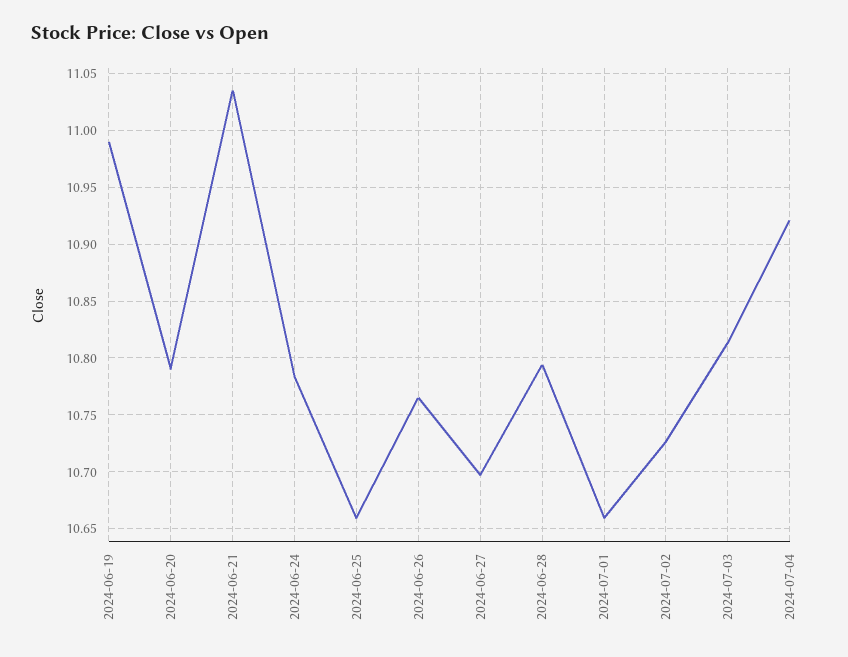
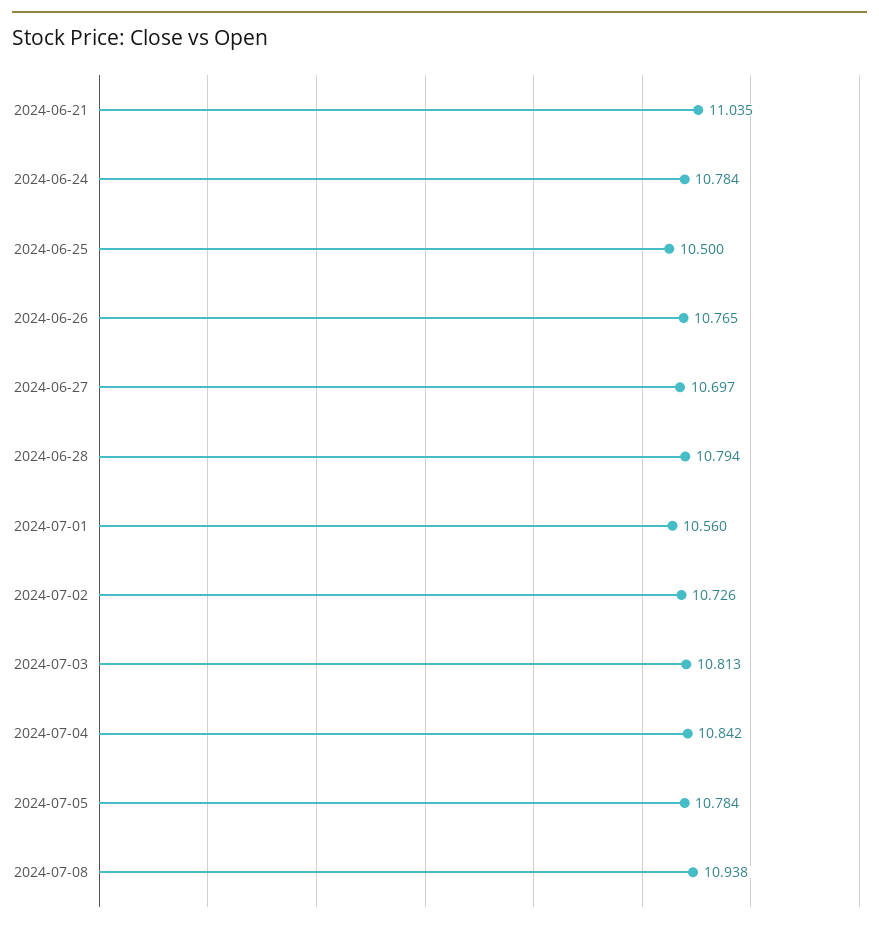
2024-06-19: 10.99 -> none
2024-06-20: 10.79 -> none
2024-06-25: 10.66 -> 10.5
2024-07-01: 10.66 -> 10.56
2024-07-04: 10.92 -> 10.842
2024-07-05: none -> 10.784
2024-07-08: none -> 10.938

